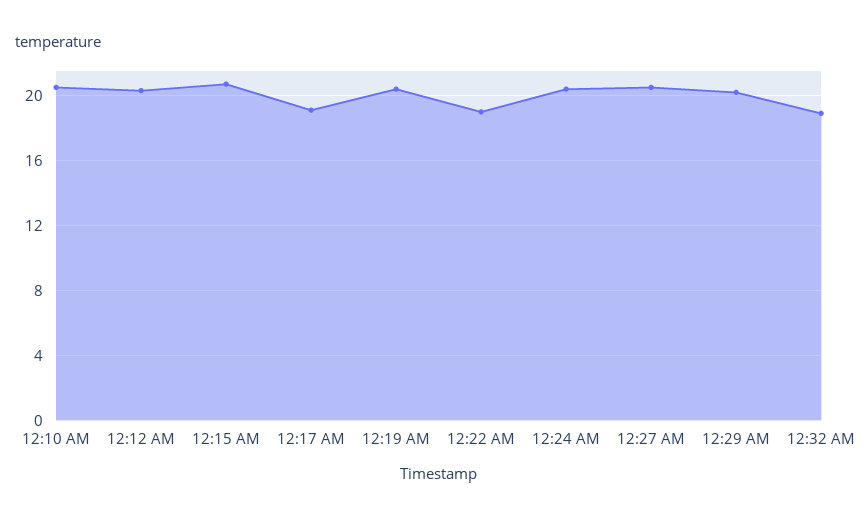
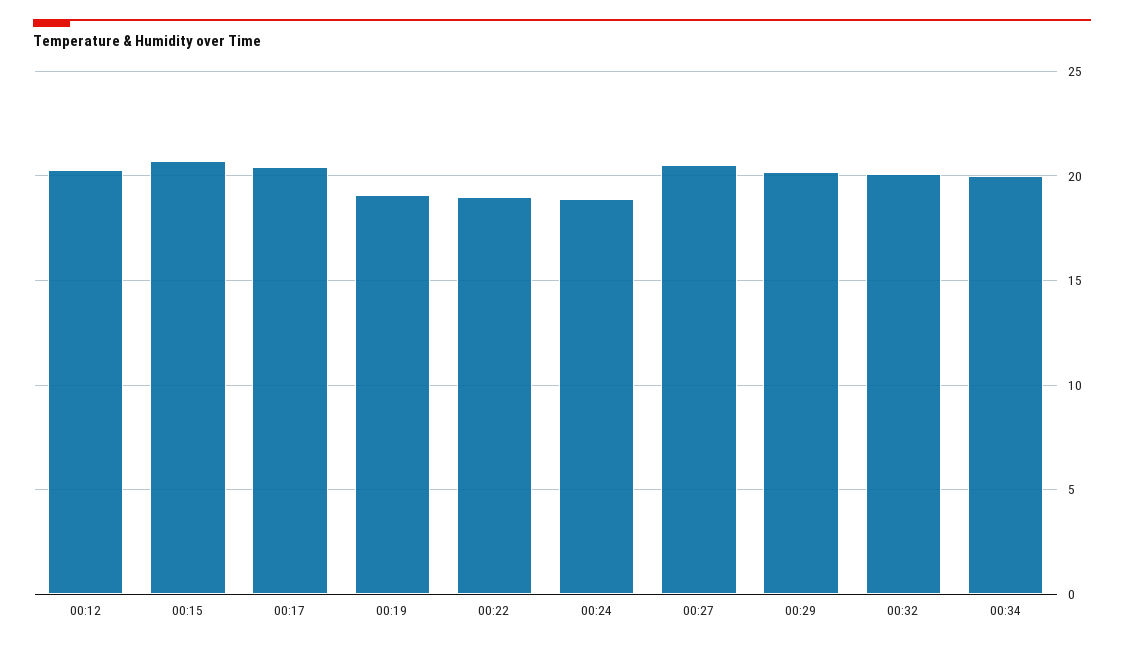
12:10 AM: 20.5 -> none
12:17 AM: 19 -> 20.5
12:19 AM: 20.5 -> 19
12:24 AM: 20.5 -> 19
12:32 AM: 19 -> 20
00:34: none -> 20

